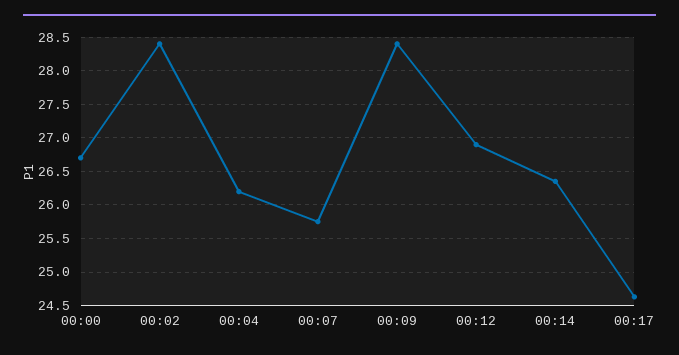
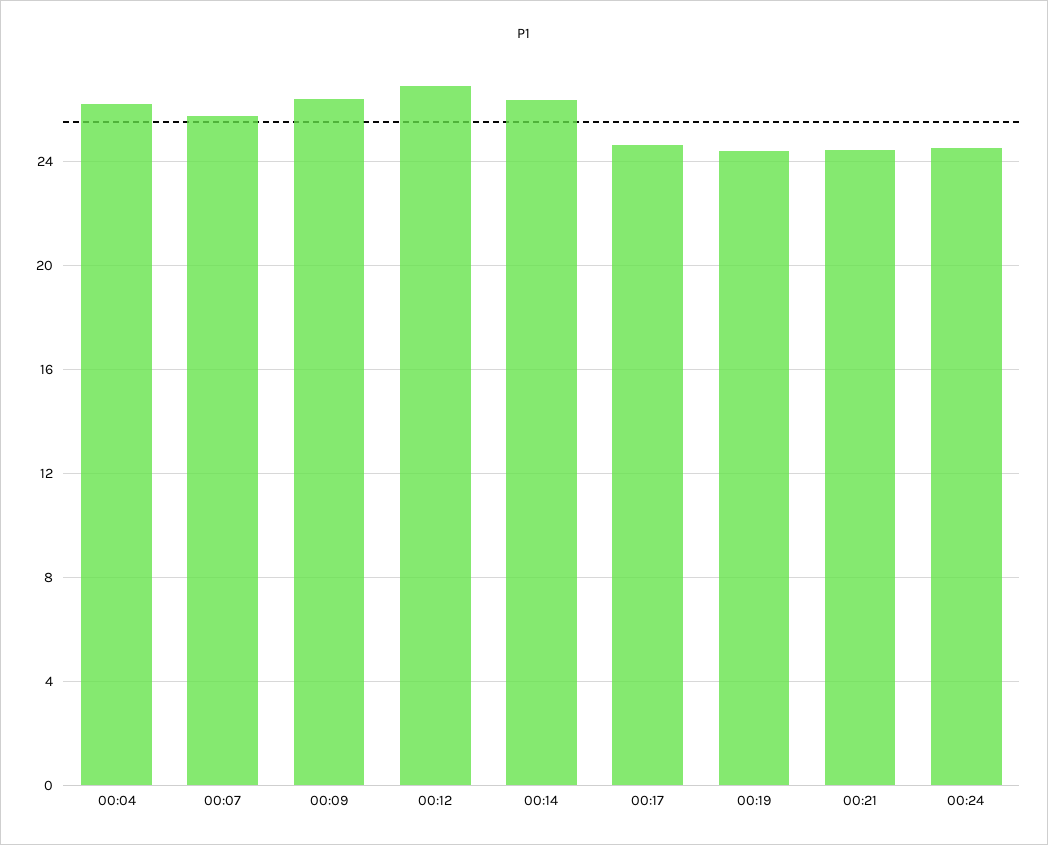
00:00: 26.7 -> none
00:02: 28.4 -> none
00:09: 28.4 -> 26.5
00:19: none -> 24.5
00:21: none -> 24.5
00:24: none -> 24.5

